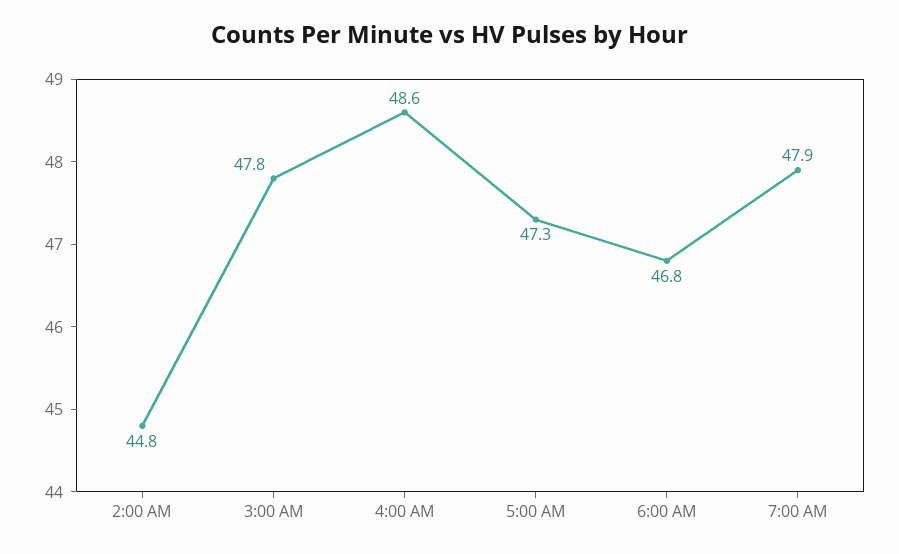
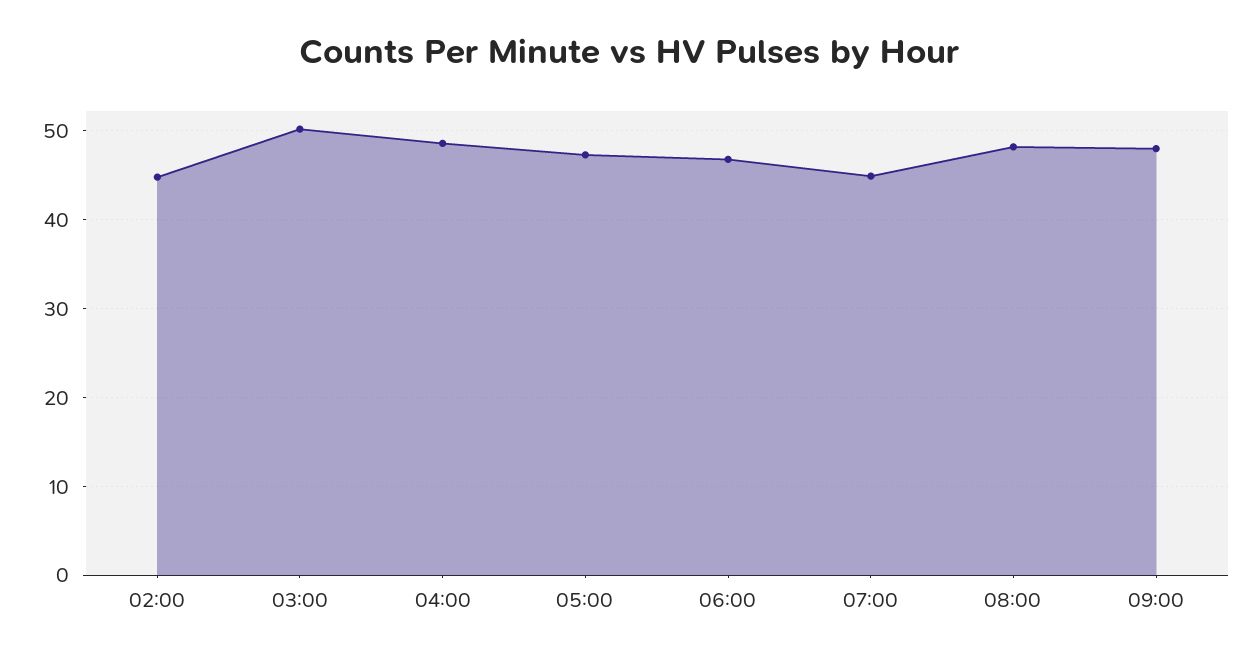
3:00 AM: 47.8 -> 50
7:00 AM: 47.9 -> 45
08:00: none -> 48
09:00: none -> 48

